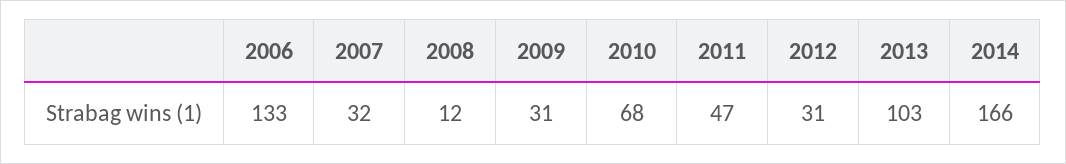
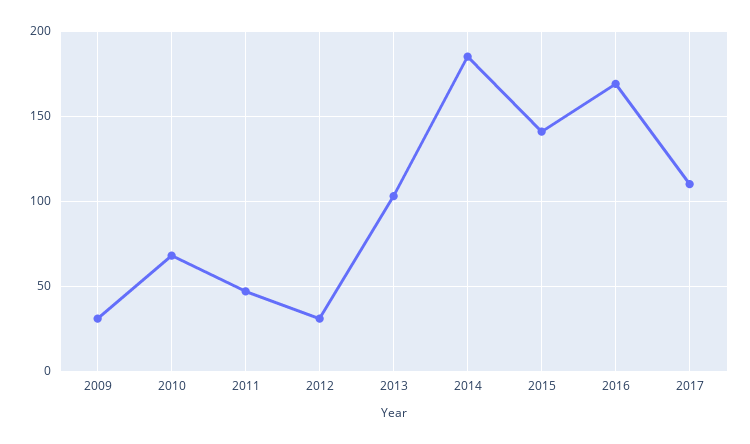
2006: 133 -> none
2007: 32 -> none
2008: 12 -> none
2014: 166 -> 185
2015: none -> 140
2016: none -> 170
2017: none -> 110

